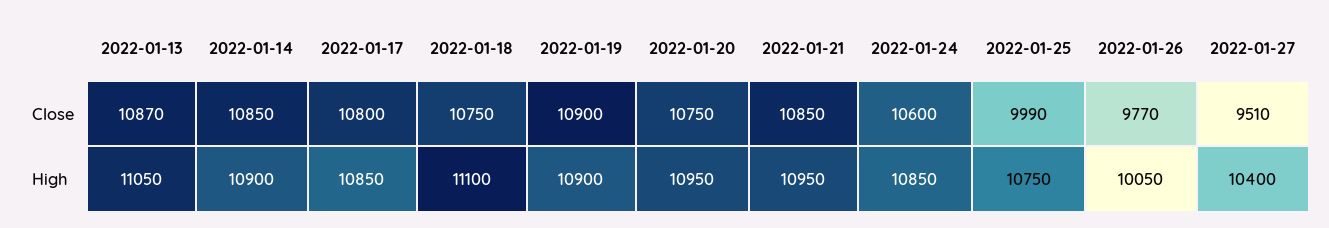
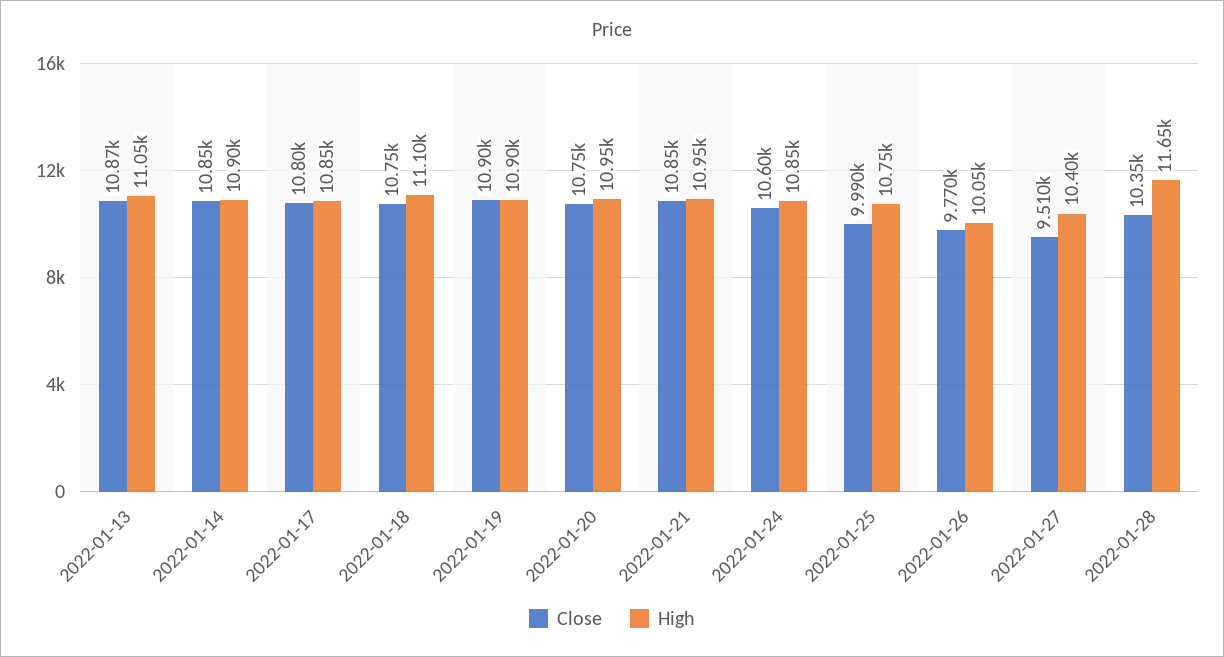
Close, 2022-01-28: none -> 10350
High, 2022-01-28: none -> 11650

